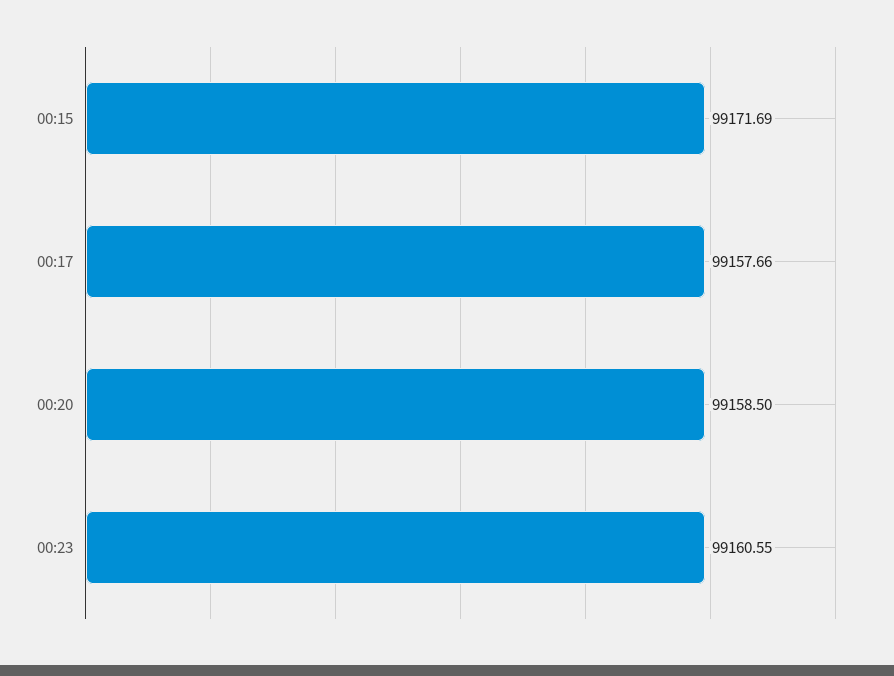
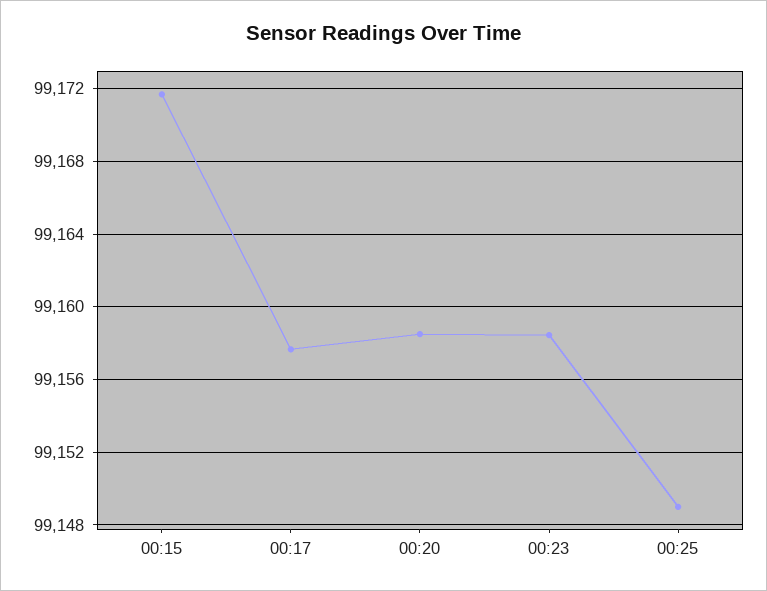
00:23: 99160.55 -> 99158.5
00:25: none -> 99149

